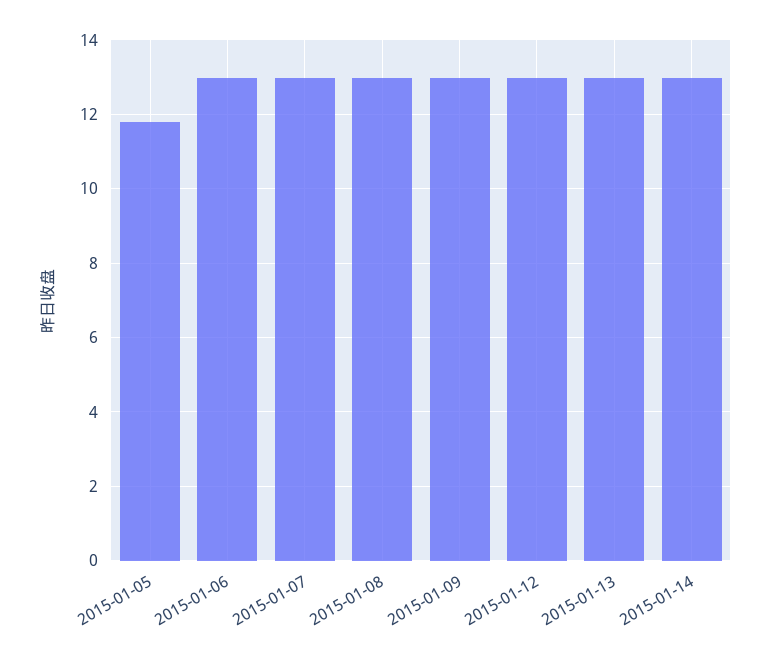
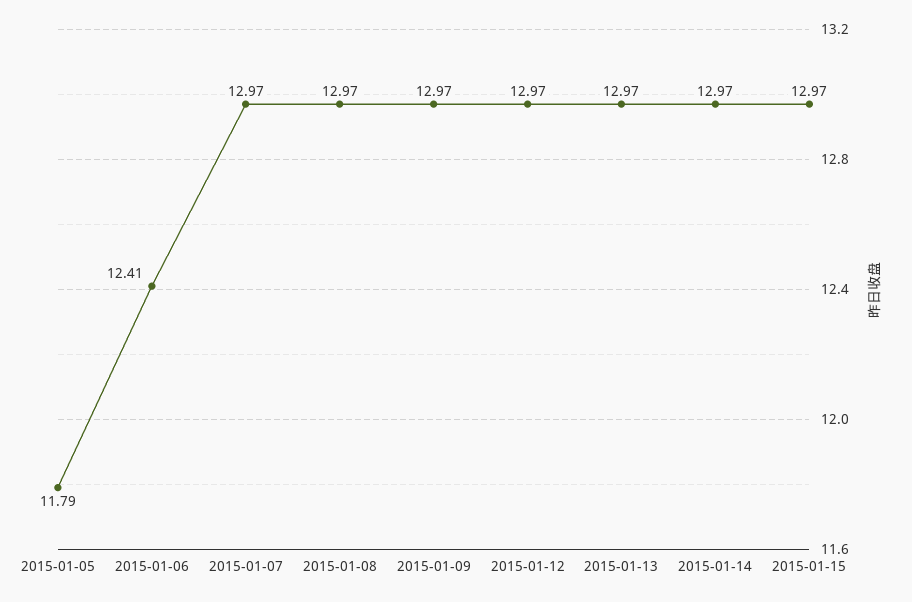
2015-01-06: 13 -> 12.41
2015-01-15: none -> 12.97

